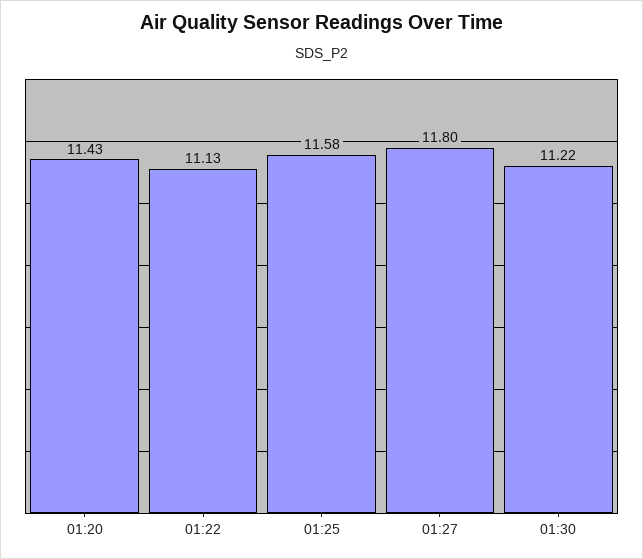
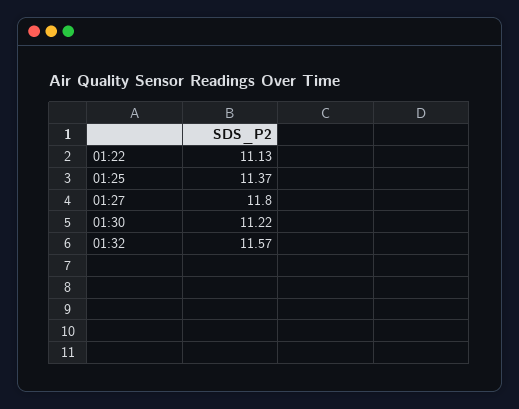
01:20: 11.43 -> none
01:25: 11.58 -> 11.37
01:32: none -> 11.57

